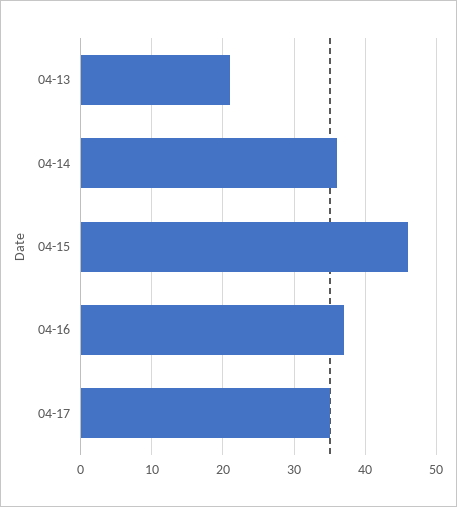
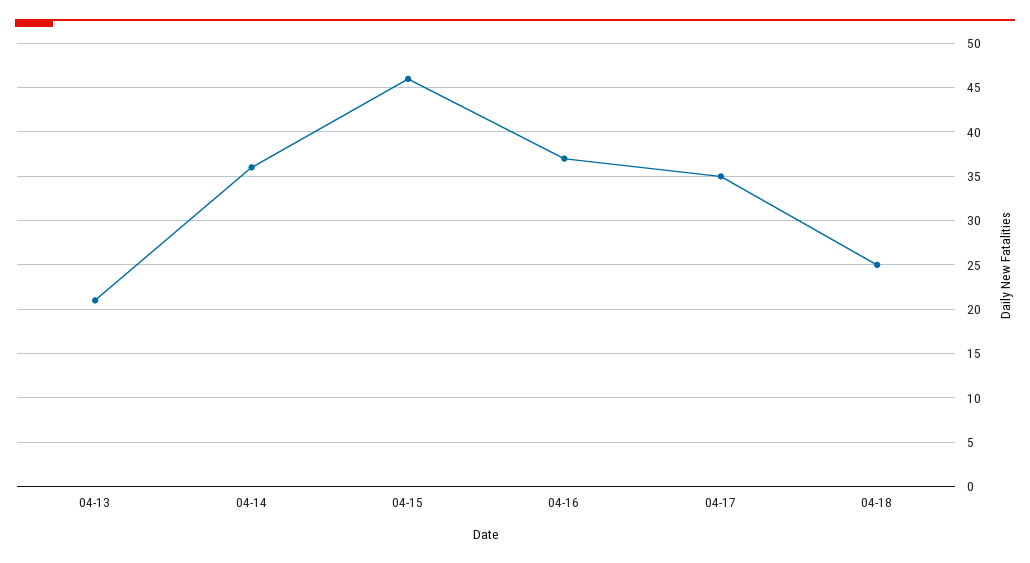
04-18: none -> 25

